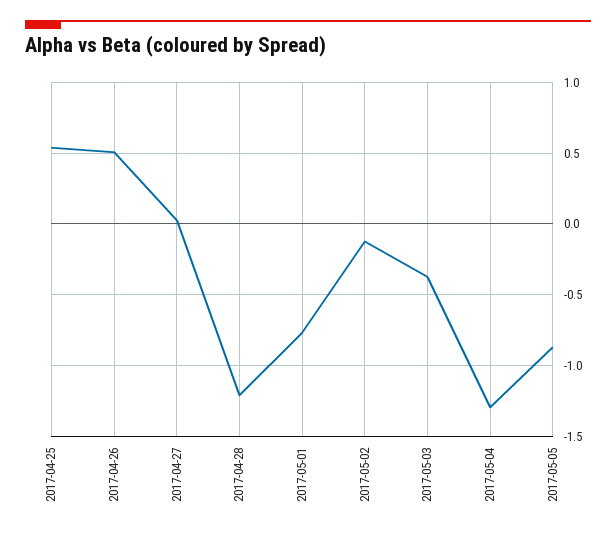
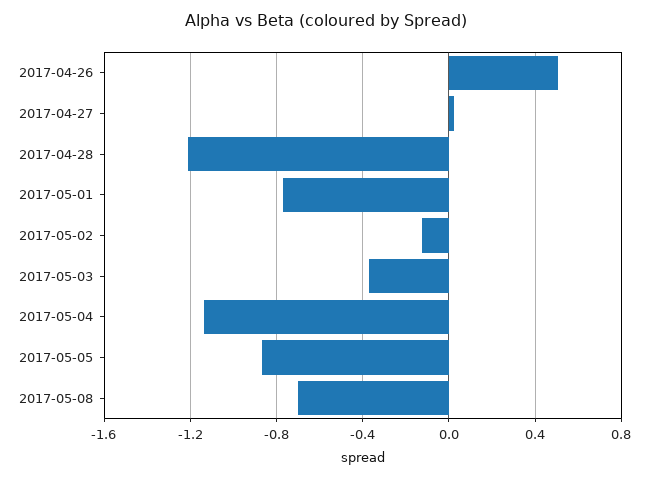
2017-04-25: 0.55 -> none
2017-05-04: -1.3 -> -1.15
2017-05-08: none -> -0.7

